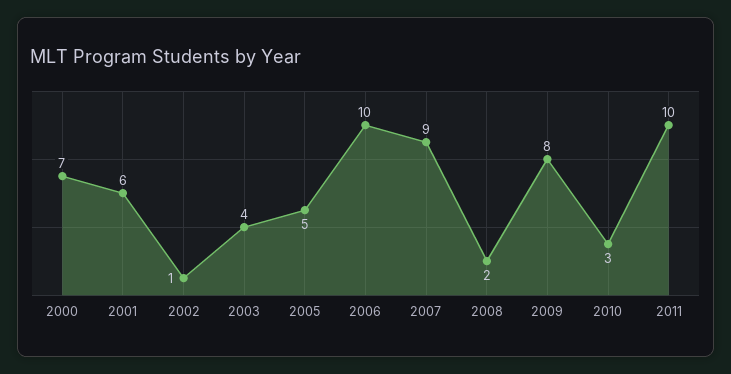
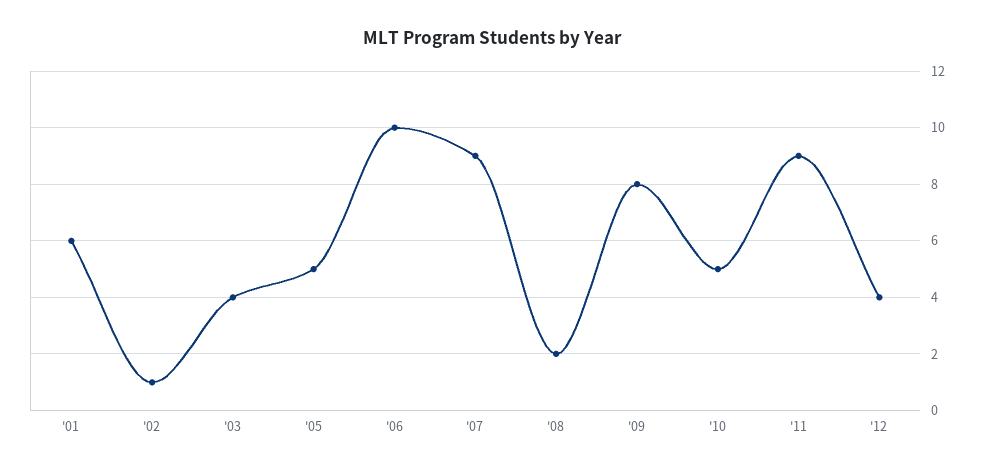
2000: 7 -> none
2010: 3 -> 5
2011: 10 -> 9
'12: none -> 4

